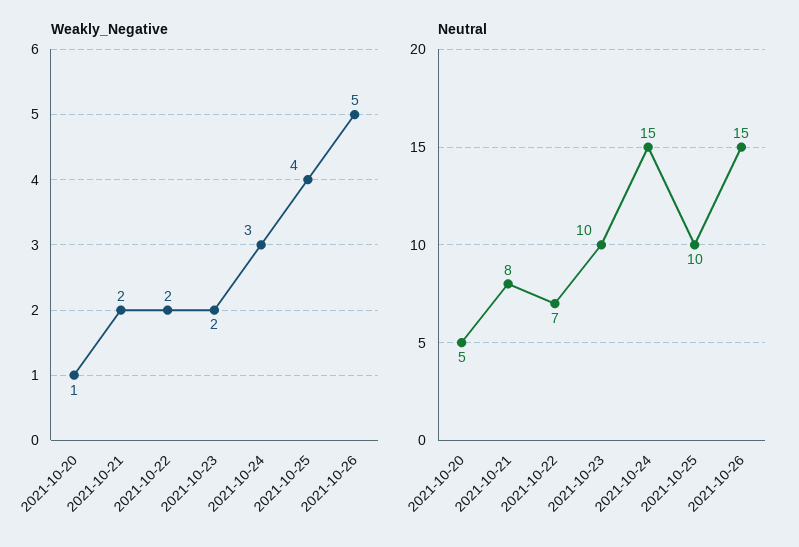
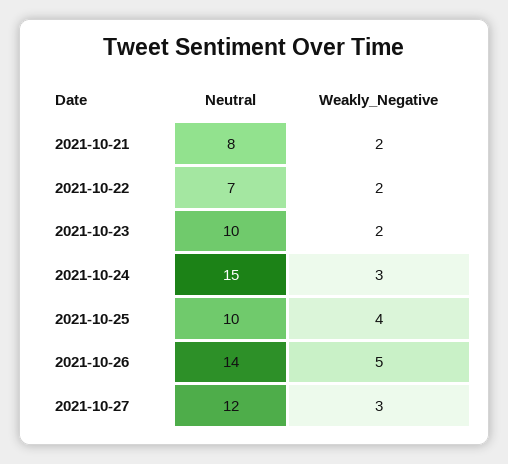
Weakly_Negative, 2021-10-20: 1 -> none
Neutral, 2021-10-20: 5 -> none
Neutral, 2021-10-26: 15 -> 14
Neutral, 2021-10-27: none -> 12
Weakly_Negative, 2021-10-27: none -> 3

